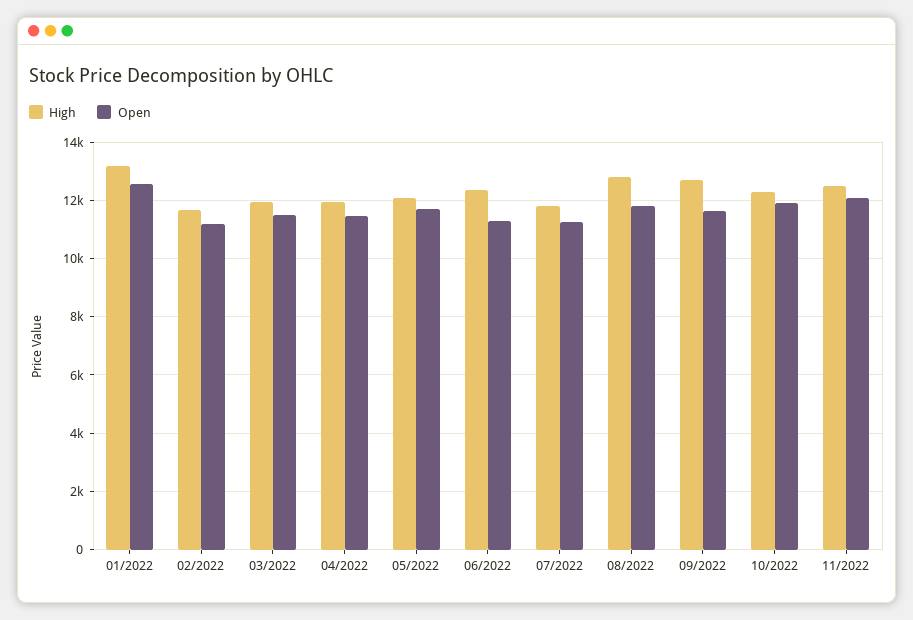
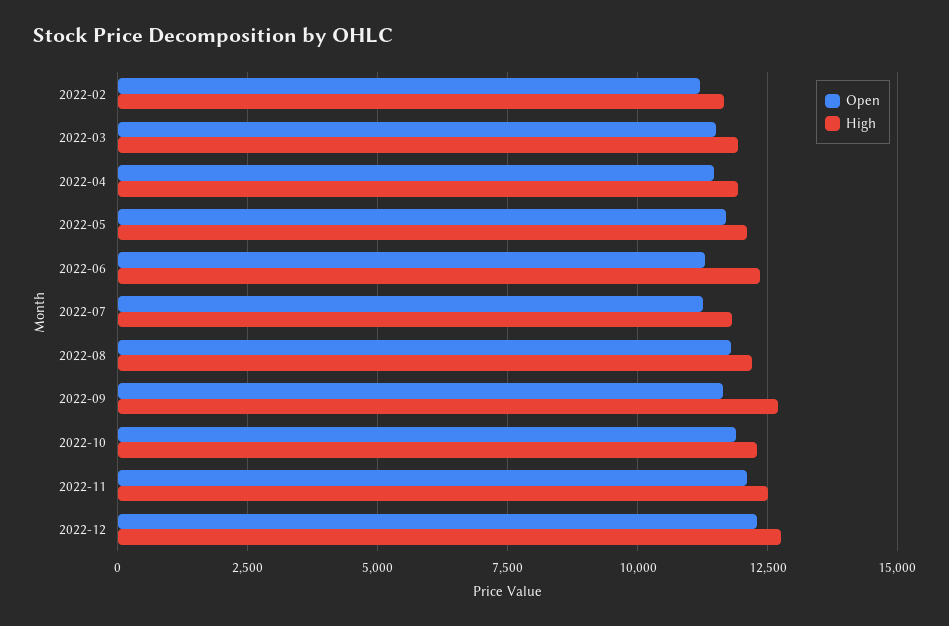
High, 01/2022: 13250 -> none
Open, 01/2022: 12500 -> none
High, 08/2022: 12750 -> 12250
Open, 2022-12: none -> 12250
High, 2022-12: none -> 12750

